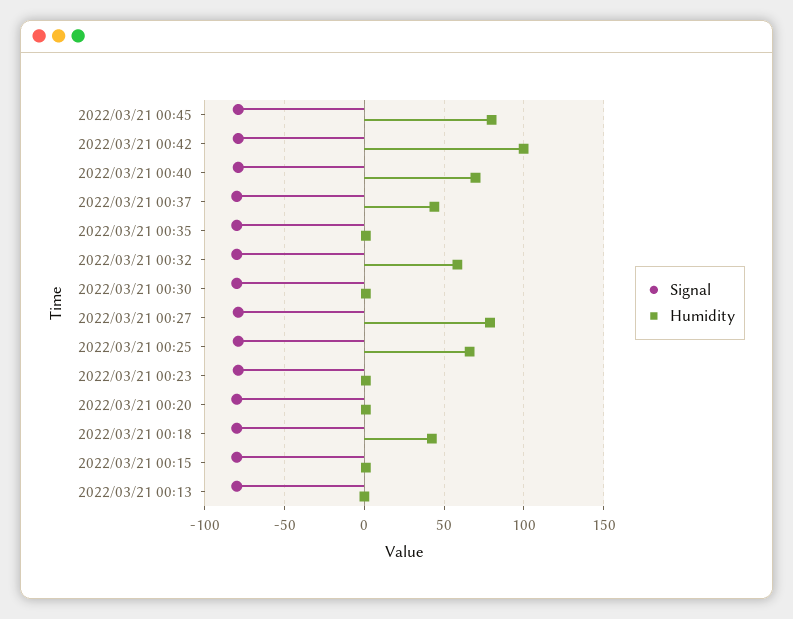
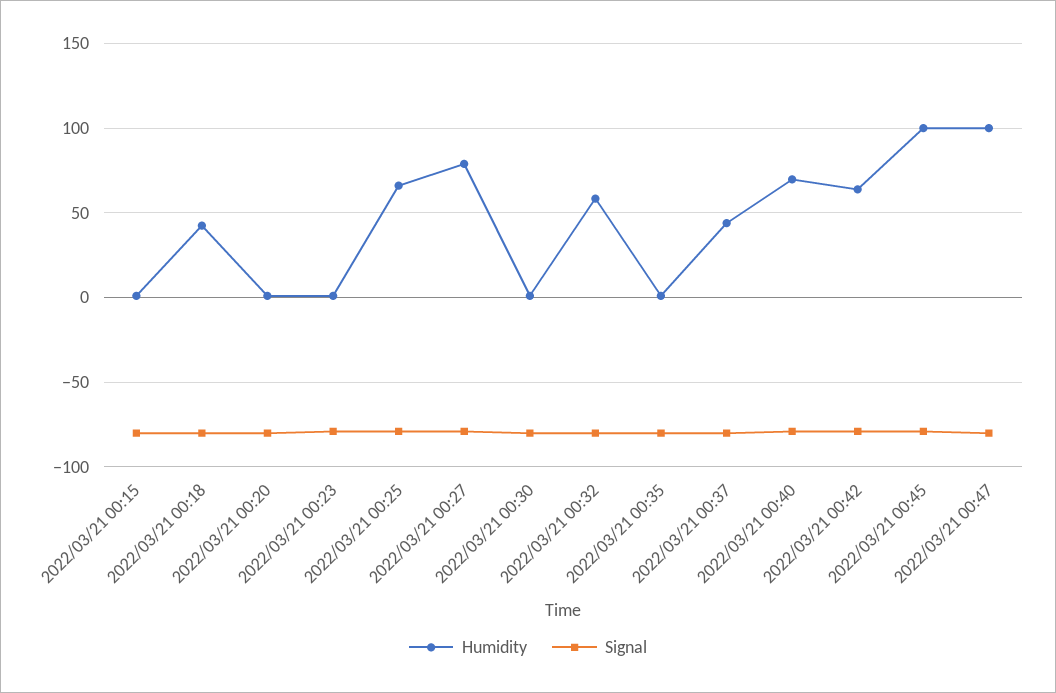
Humidity, 2022/03/21 00:45: 80 -> 100
Humidity, 2022/03/21 00:42: 100 -> 65
Signal, 2022/03/21 00:13: -80 -> none
Humidity, 2022/03/21 00:13: 0 -> none
Humidity, 2022/03/21 00:47: none -> 100
Signal, 2022/03/21 00:47: none -> -80

